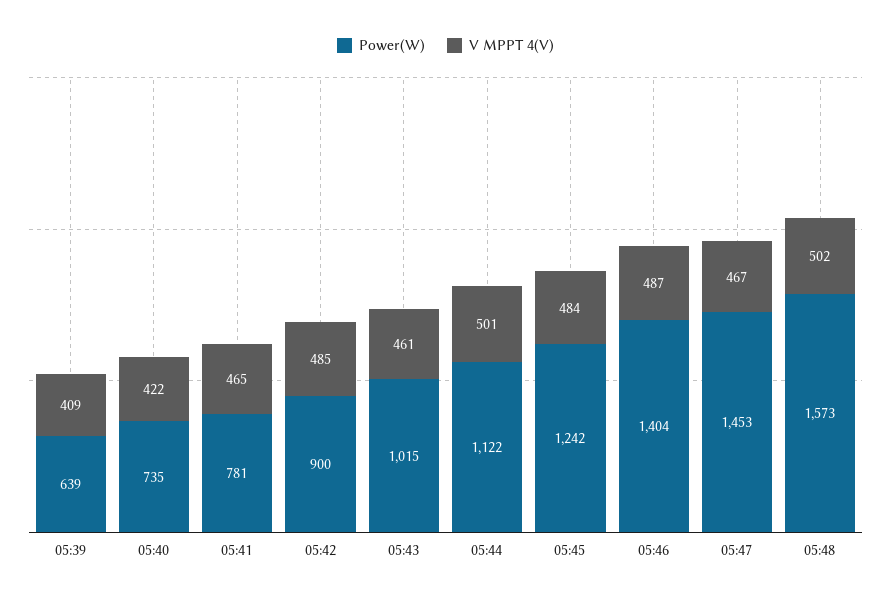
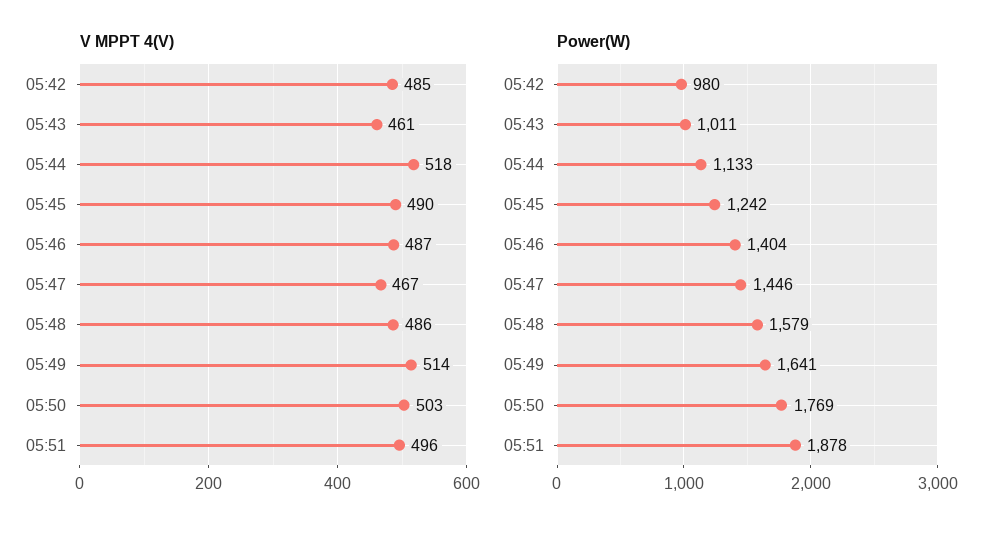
Power(W), 05:39: 639 -> none
V MPPT 4(V), 05:39: 409 -> none
Power(W), 05:40: 735 -> none
V MPPT 4(V), 05:40: 422 -> none
Power(W), 05:41: 781 -> none
V MPPT 4(V), 05:41: 465 -> none
Power(W), 05:42: 900 -> 980
Power(W), 05:43: 1015 -> 1011
Power(W), 05:44: 1122 -> 1133
V MPPT 4(V), 05:44: 501 -> 518
V MPPT 4(V), 05:45: 484 -> 490
Power(W), 05:47: 1453 -> 1446
Power(W), 05:48: 1573 -> 1579
V MPPT 4(V), 05:48: 502 -> 486
V MPPT 4(V), 05:49: none -> 514
V MPPT 4(V), 05:50: none -> 503
V MPPT 4(V), 05:51: none -> 496
Power(W), 05:49: none -> 1641
Power(W), 05:50: none -> 1769
Power(W), 05:51: none -> 1878

